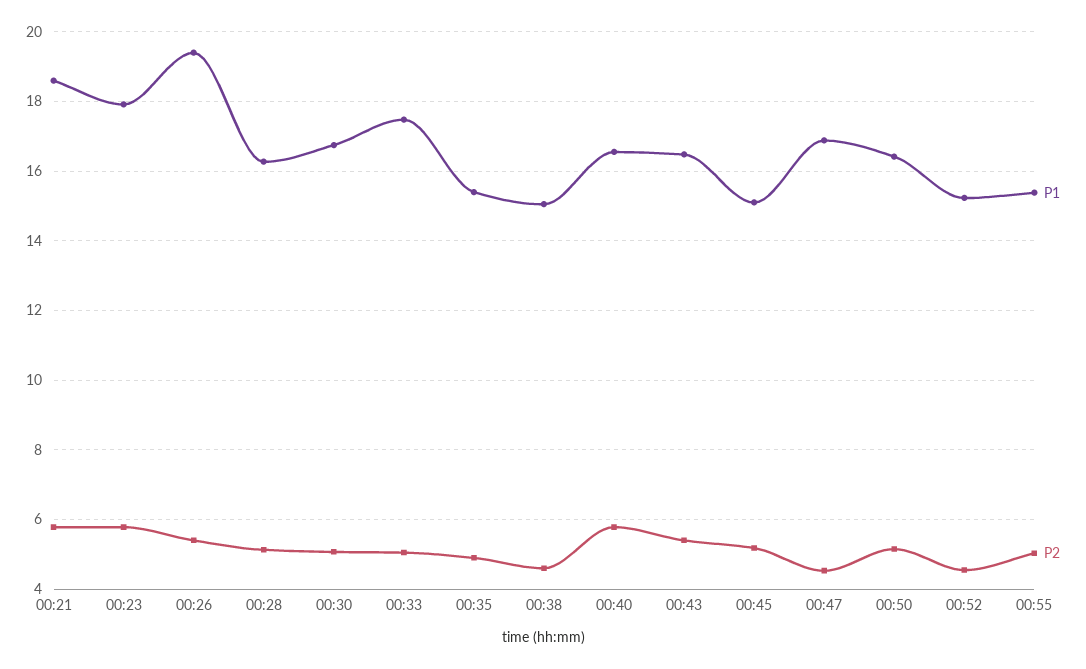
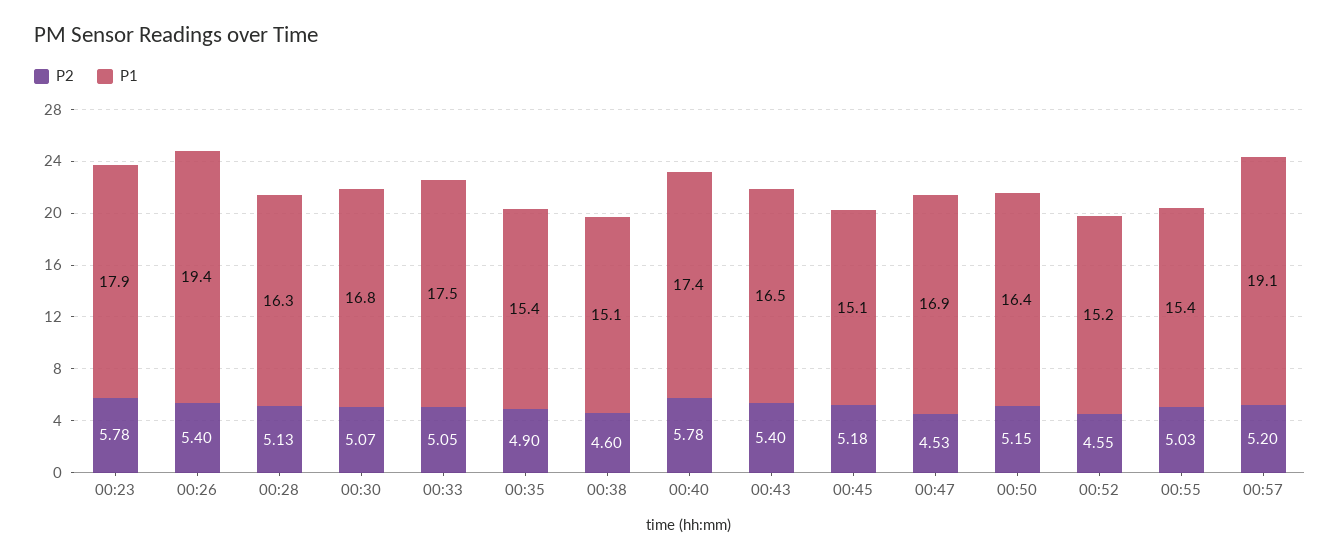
P1, 00:21: 18.6 -> none
P2, 00:21: 5.8 -> none
P1, 00:40: 16.6 -> 17.4
P2, 00:57: none -> 5.2
P1, 00:57: none -> 19.1

